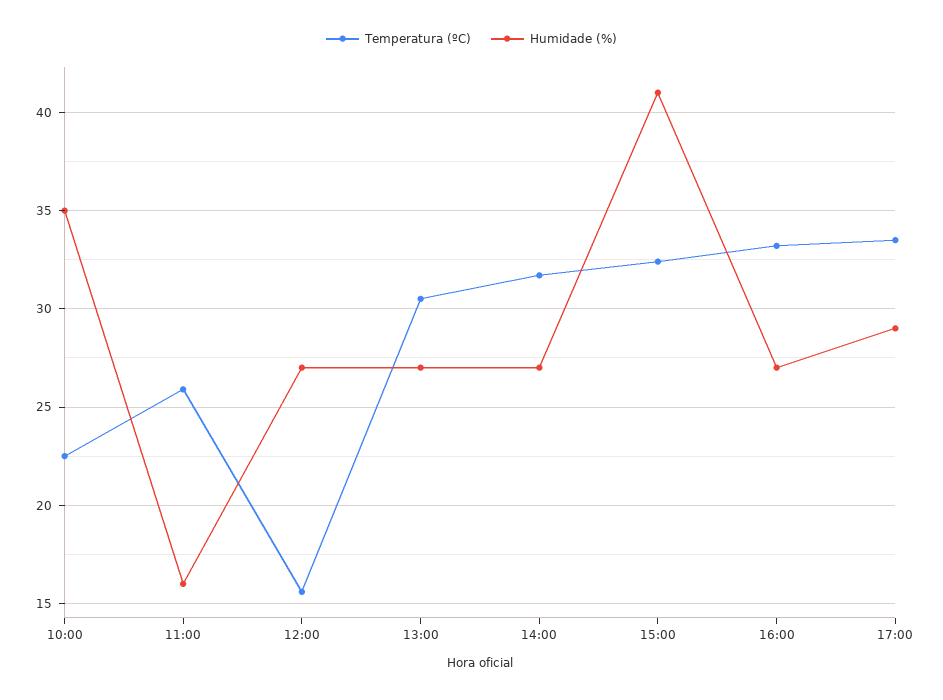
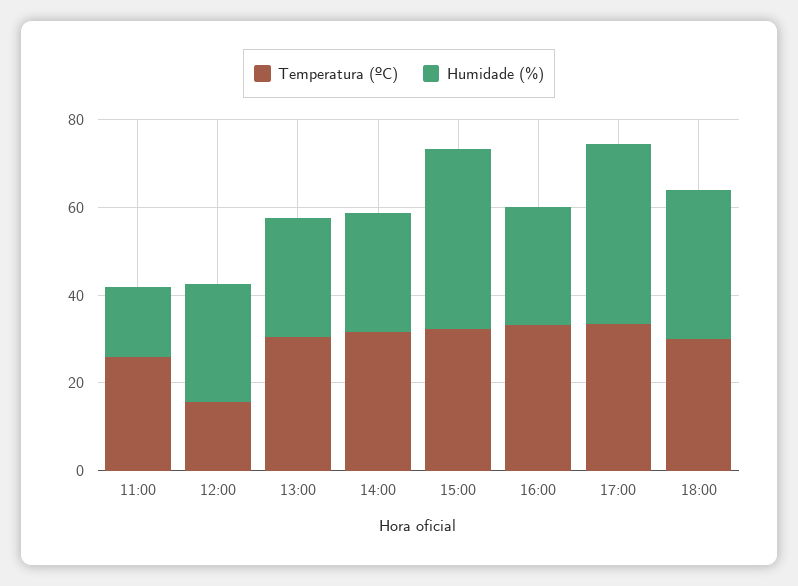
Temperatura (ºC), 10:00: 22.5 -> none
Humidade (%), 10:00: 35 -> none
Humidade (%), 17:00: 29 -> 40
Temperatura (ºC), 18:00: none -> 30
Humidade (%), 18:00: none -> 35

